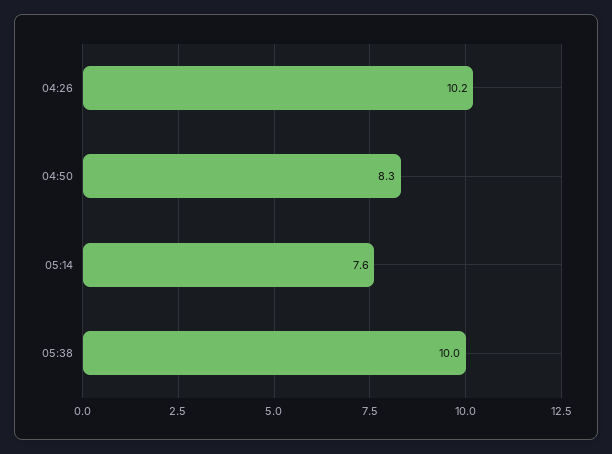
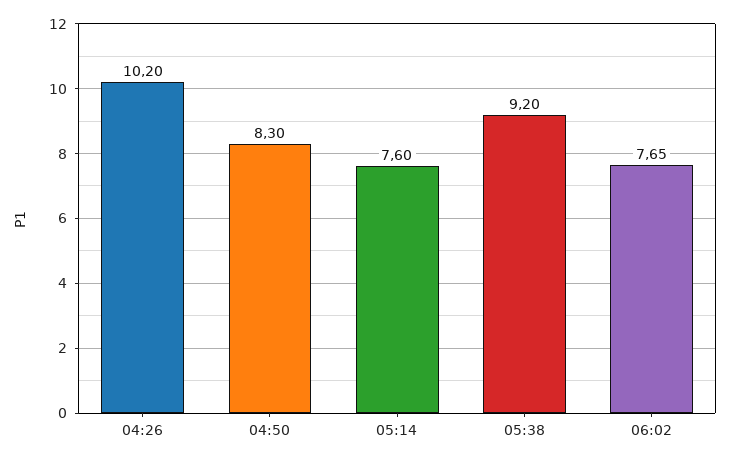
05:38: 10 -> 9.2
06:02: none -> 7.65

